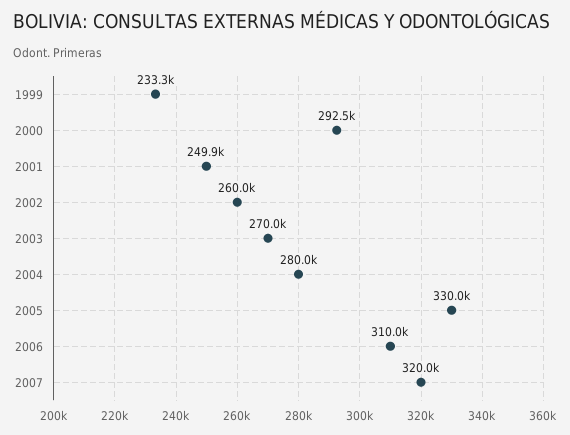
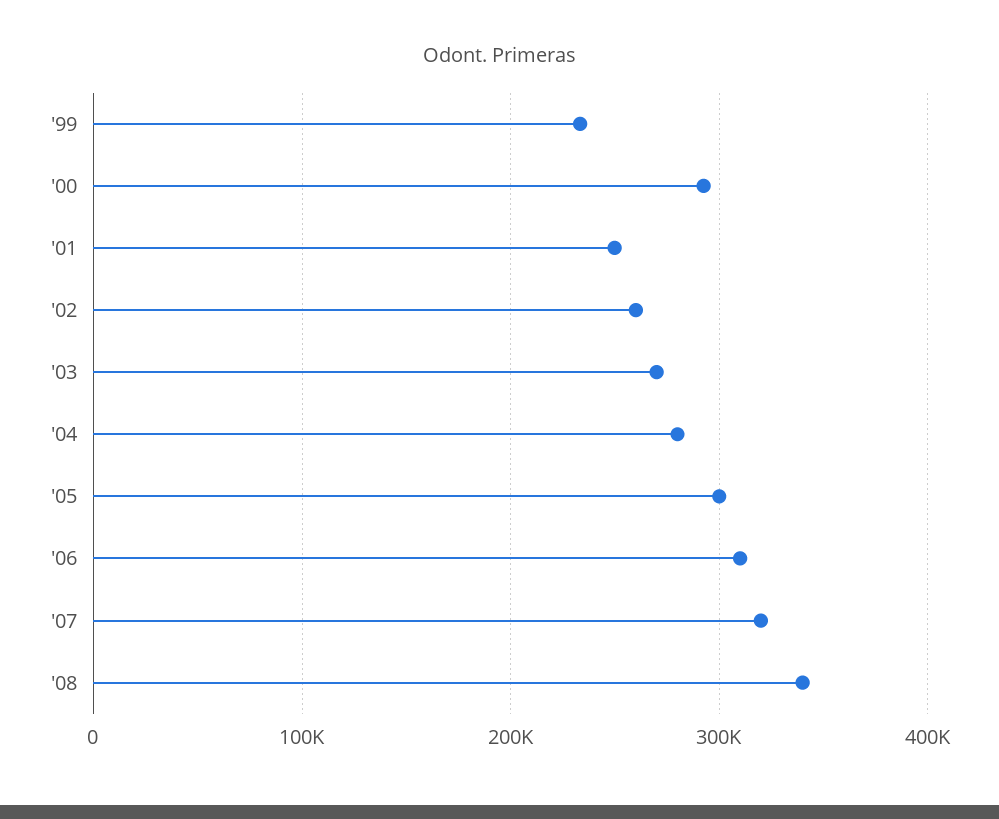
2005: 330000 -> 300000
'08: none -> 340000

